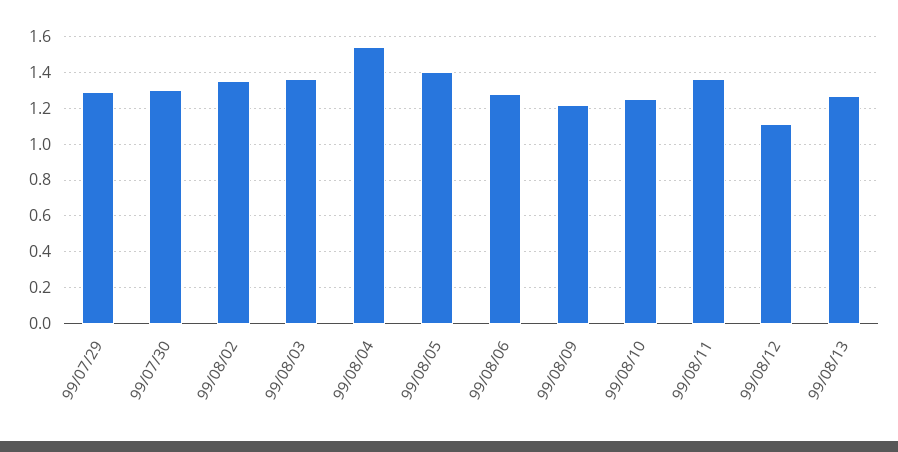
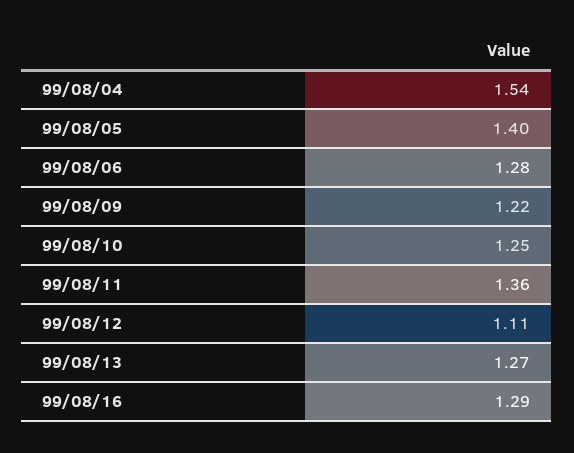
99/07/29: 1.3 -> none
99/07/30: 1.3 -> none
99/08/02: 1.35 -> none
99/08/03: 1.35 -> none
99/08/16: none -> 1.29

